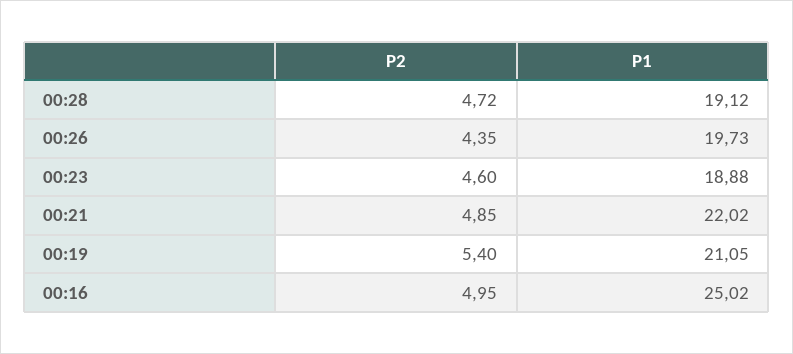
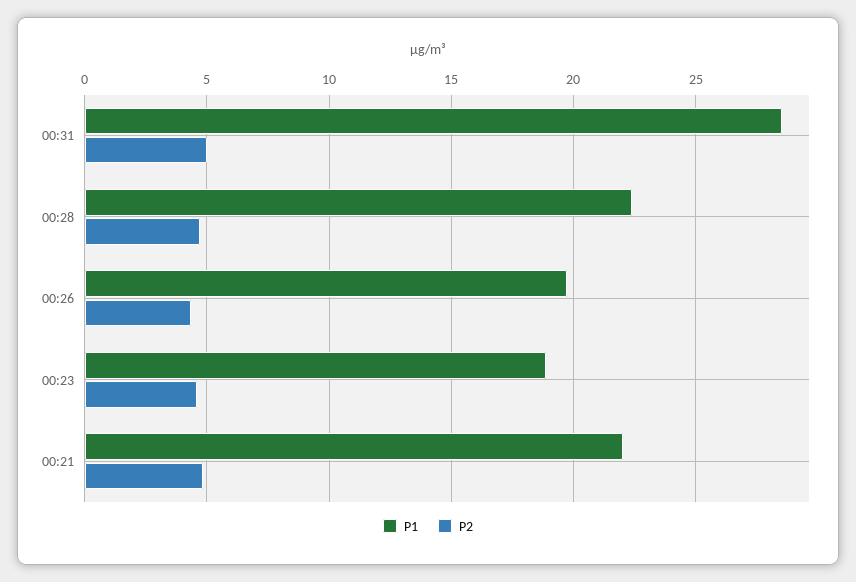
P1, 00:28: 19.12 -> 22.5
P2, 00:19: 5.4 -> none
P1, 00:19: 21.05 -> none
P2, 00:16: 4.95 -> none
P1, 00:16: 25.02 -> none
P1, 00:31: none -> 28.5
P2, 00:31: none -> 5

